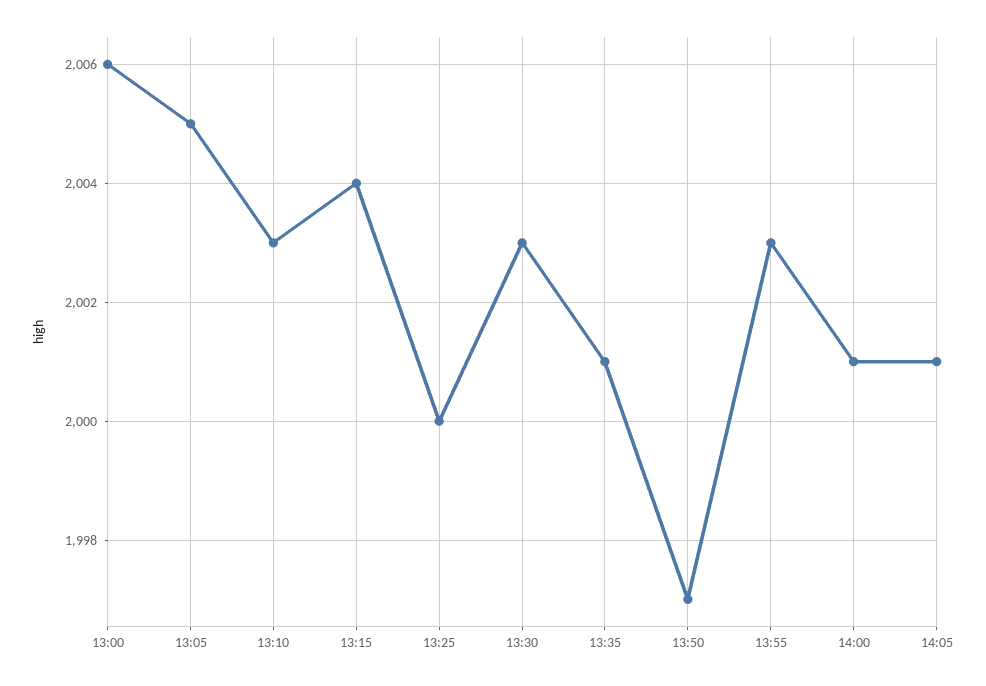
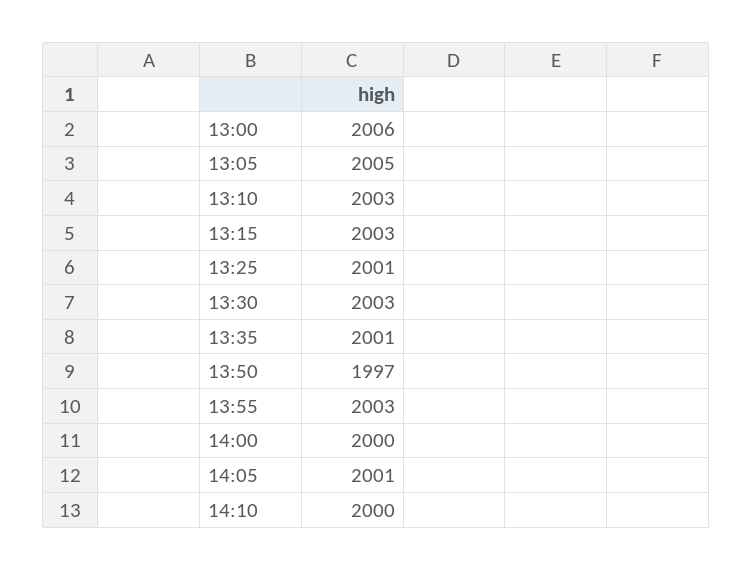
13:15: 2004 -> 2003
13:25: 2000 -> 2001
14:00: 2001 -> 2000
14:10: none -> 2000

